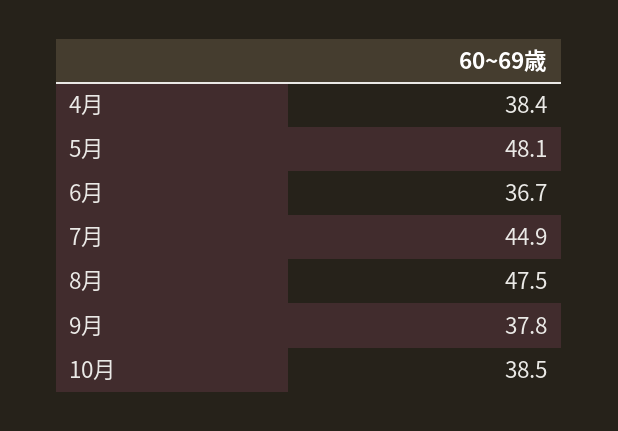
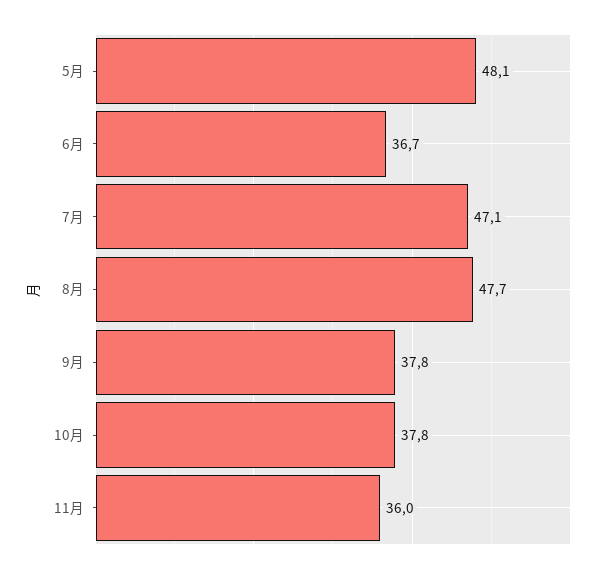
4月: 38.4 -> none
7月: 44.9 -> 47.1
8月: 47.5 -> 47.7
10月: 38.5 -> 37.8
11月: none -> 36

